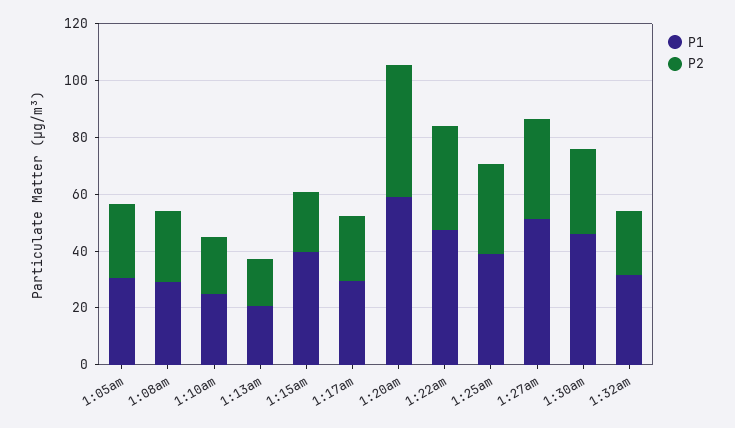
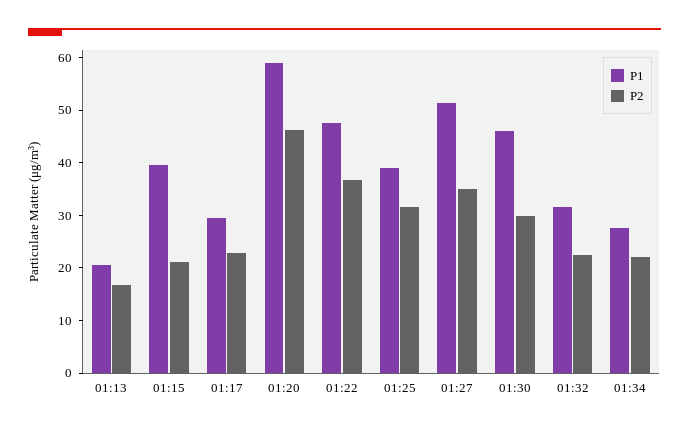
P1, 1:05am: 30 -> none
P2, 1:05am: 25 -> none
P1, 1:08am: 30 -> none
P2, 1:08am: 25 -> none
P1, 1:10am: 25 -> none
P2, 1:10am: 20 -> none
P1, 01:34: none -> 28
P2, 01:34: none -> 22

